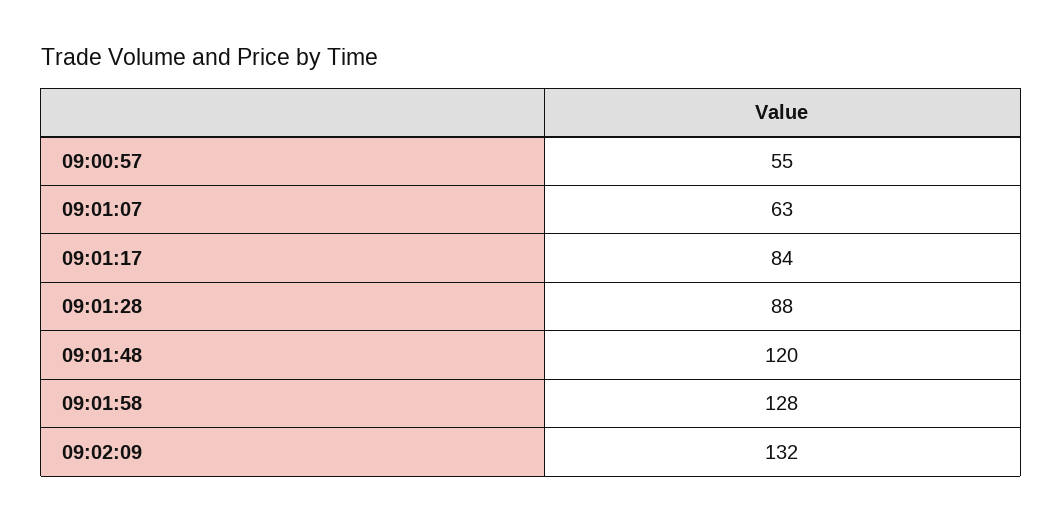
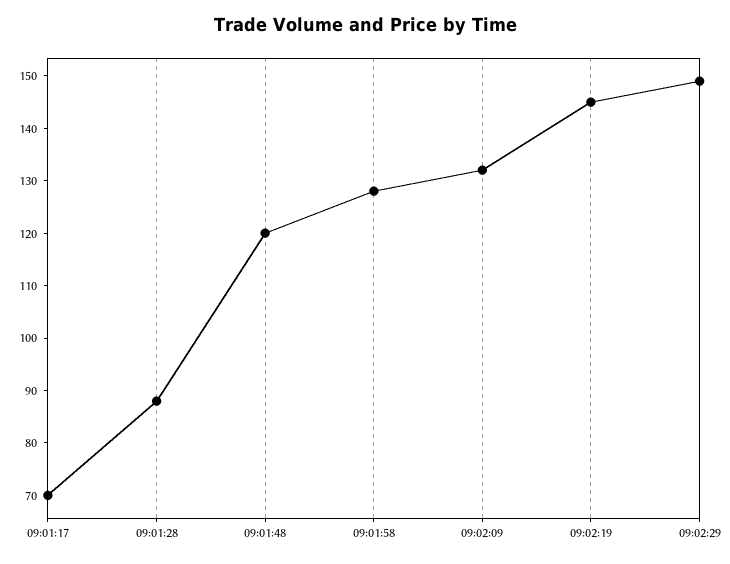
09:00:57: 55 -> none
09:01:07: 63 -> none
09:01:17: 84 -> 70
09:02:19: none -> 145
09:02:29: none -> 150

